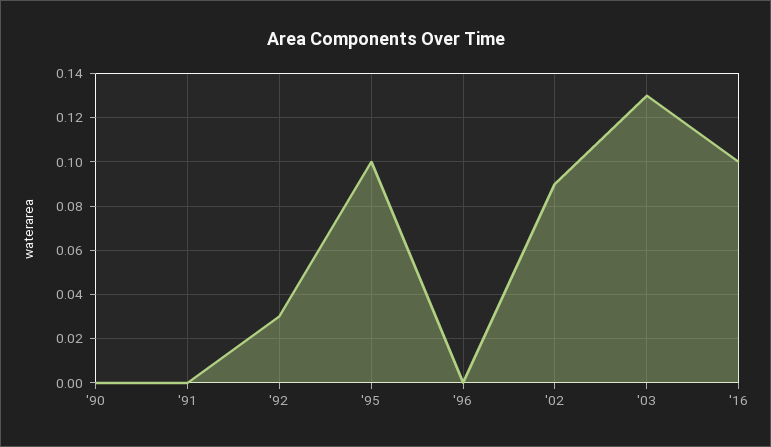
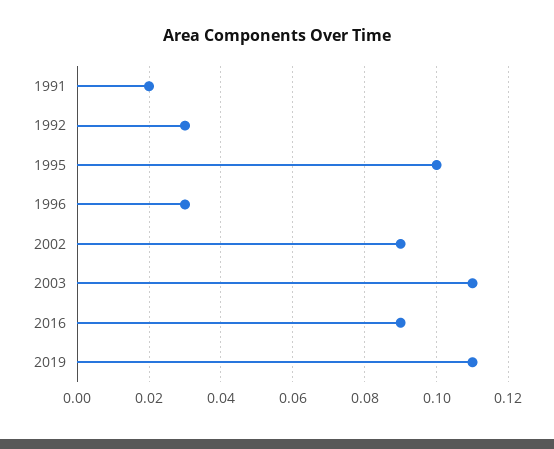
'90: 0 -> none
'91: 0 -> 0.02
'96: 0 -> 0.03
'03: 0.13 -> 0.11
'16: 0.1 -> 0.09
2019: none -> 0.11

